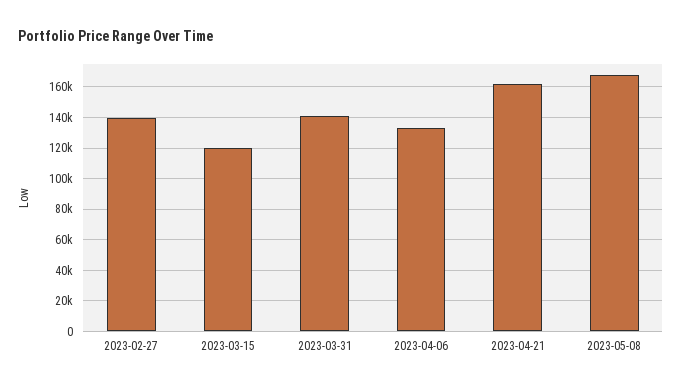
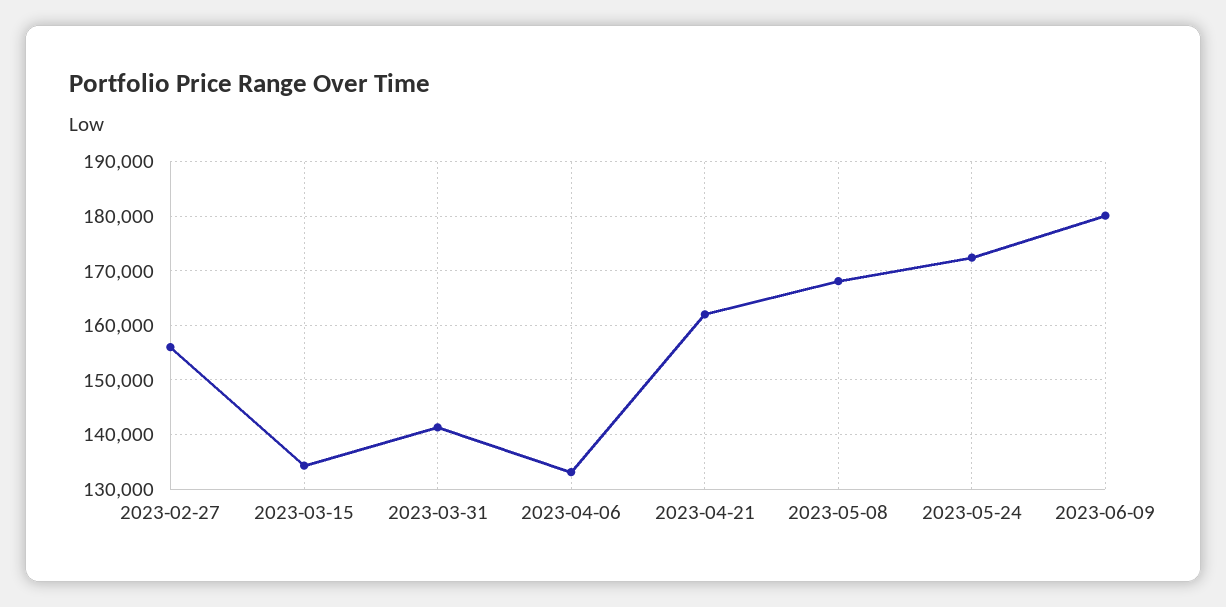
2023-02-27: 140000 -> 156000
2023-03-15: 120000 -> 134000
2023-05-24: none -> 172000
2023-06-09: none -> 180000

